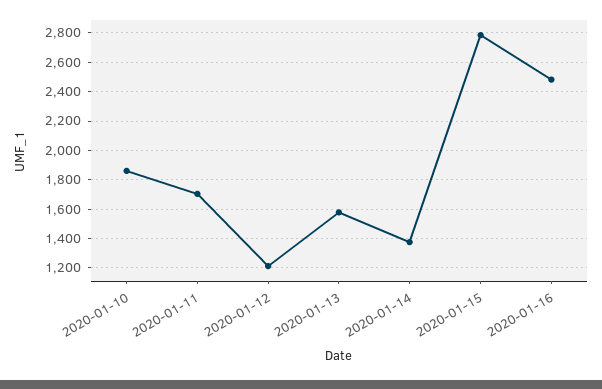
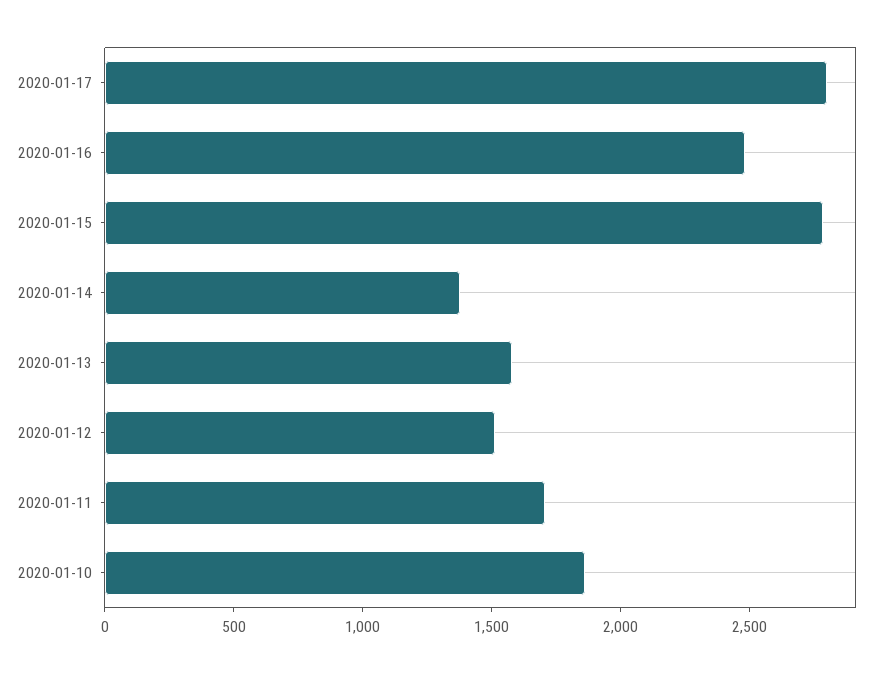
2020-01-12: 1200 -> 1500
2020-01-17: none -> 2800

